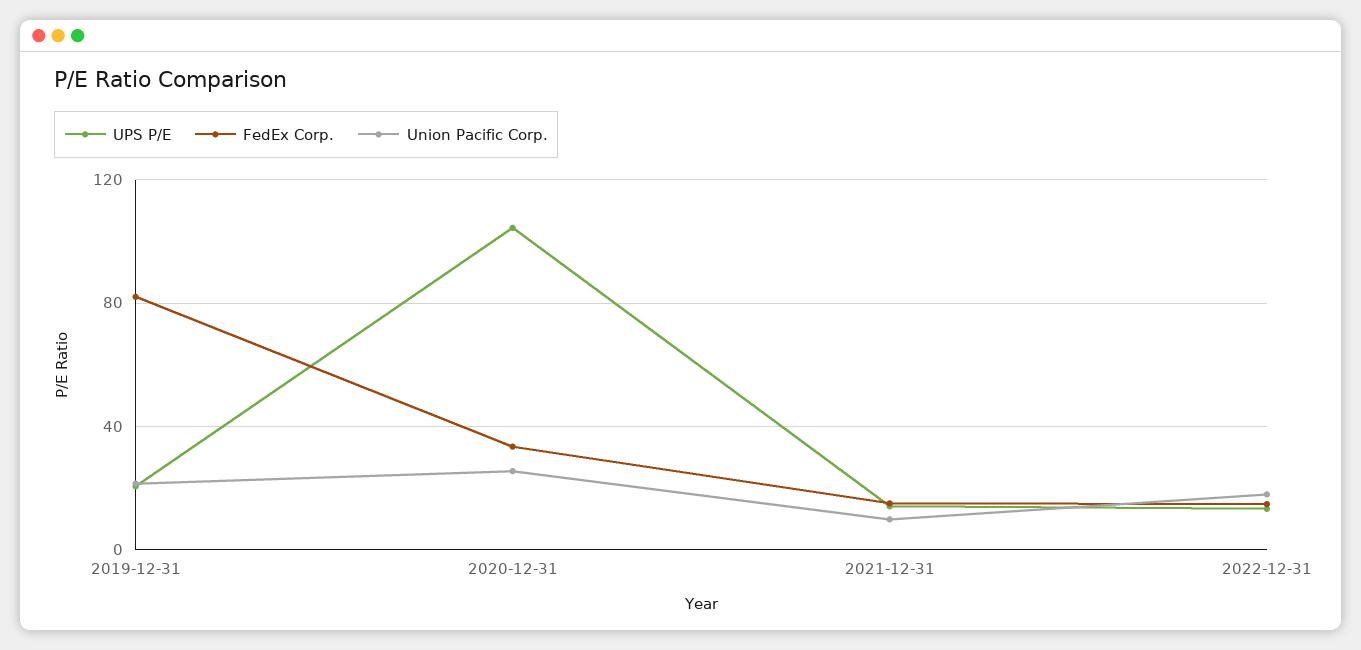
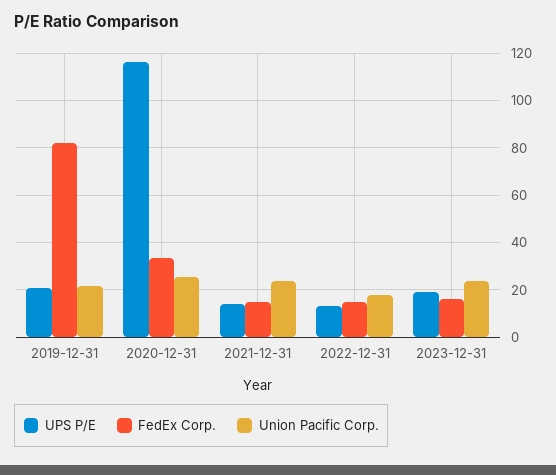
UPS P/E, 2020-12-31: 105 -> 115
Union Pacific Corp., 2021-12-31: 10 -> 25
UPS P/E, 2023-12-31: none -> 20
FedEx Corp., 2023-12-31: none -> 15
Union Pacific Corp., 2023-12-31: none -> 25

